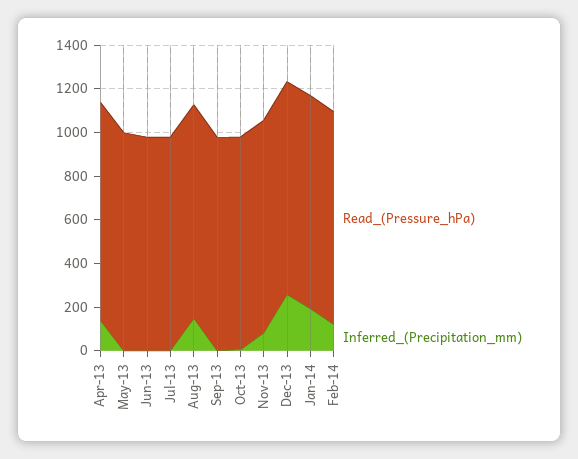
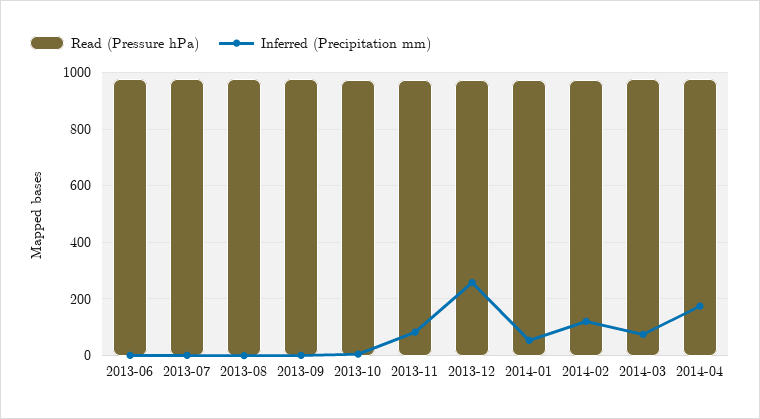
Read_(Pressure_hPa), Apr-13: 1000 -> none
Inferred_(Precipitation_mm), Apr-13: 150 -> none
Read_(Pressure_hPa), May-13: 1000 -> none
Inferred_(Precipitation_mm), May-13: 0 -> none
Inferred_(Precipitation_mm), Aug-13: 150 -> 0
Inferred_(Precipitation_mm), Jan-14: 200 -> 50
Read_(Pressure_hPa), 2014-03: none -> 975
Inferred_(Precipitation_mm), 2014-03: none -> 75
Read_(Pressure_hPa), 2014-04: none -> 975
Inferred_(Precipitation_mm), 2014-04: none -> 175

